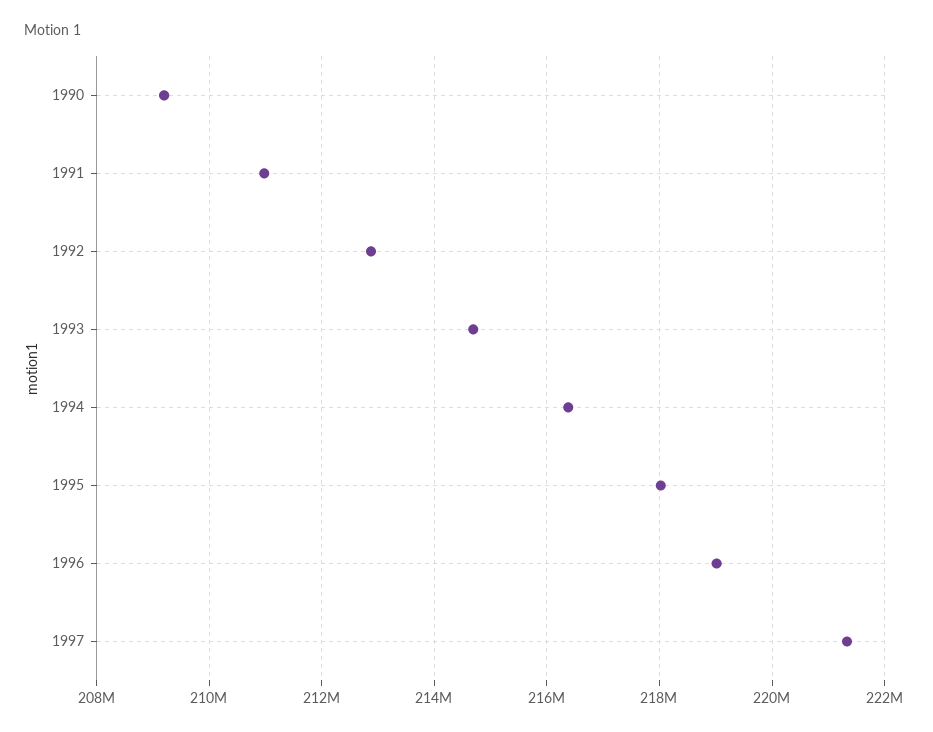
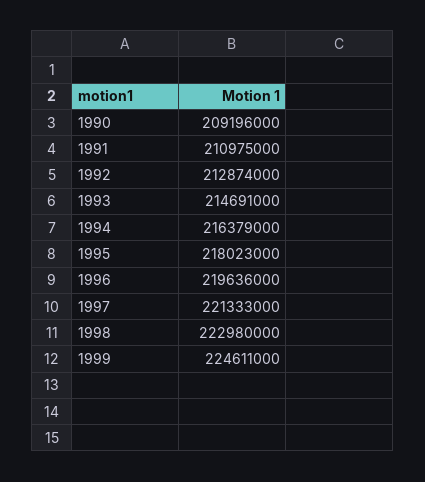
1996: 219000000 -> 219636000
1998: none -> 222980000
1999: none -> 224611000

